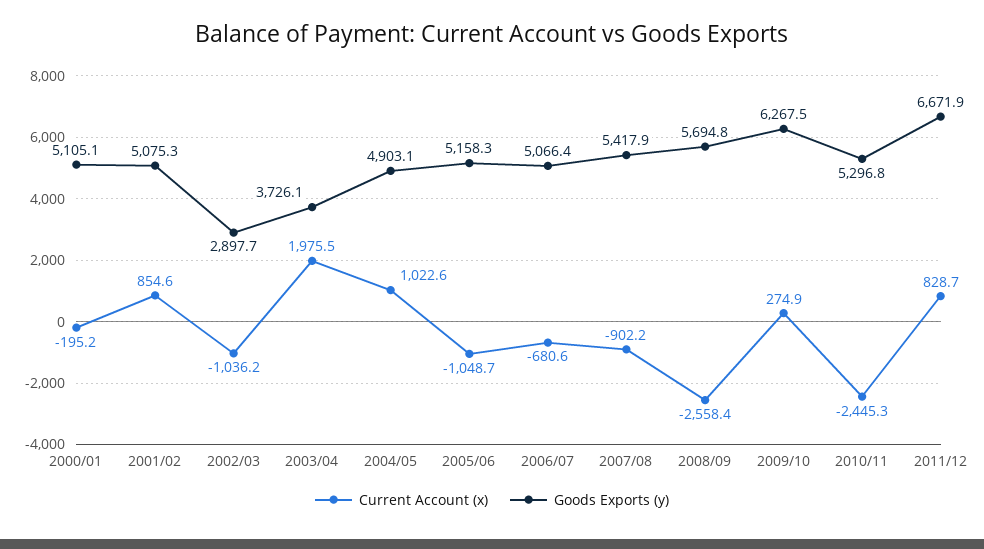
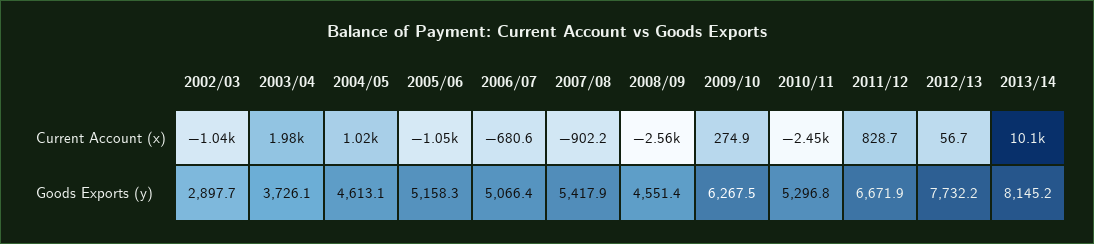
Current Account (x), 2000/01: -195.2 -> none
Goods Exports (y), 2000/01: 5105.1 -> none
Current Account (x), 2001/02: 854.6 -> none
Goods Exports (y), 2001/02: 5075.3 -> none
Goods Exports (y), 2004/05: 4903.1 -> 4613.1
Goods Exports (y), 2008/09: 5694.8 -> 4551.4
Current Account (x), 2012/13: none -> 56.7
Current Account (x), 2013/14: none -> 10100
Goods Exports (y), 2012/13: none -> 7732.2
Goods Exports (y), 2013/14: none -> 8145.2

